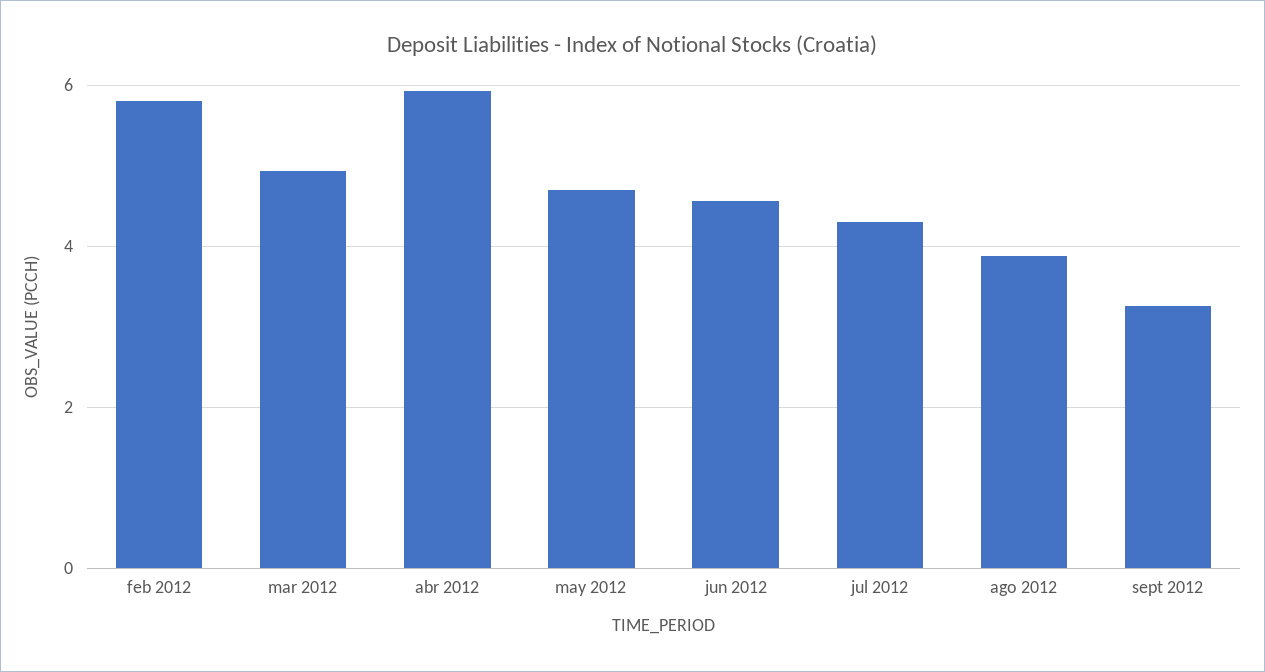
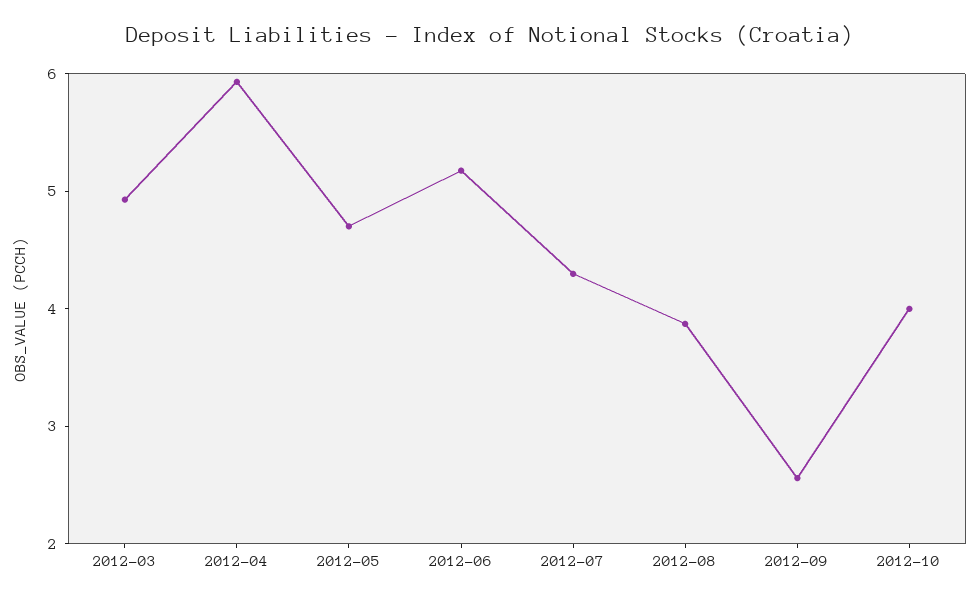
feb 2012: 5.8 -> none
jun 2012: 4.6 -> 5.2
sept 2012: 3.2 -> 2.6
2012-10: none -> 4

